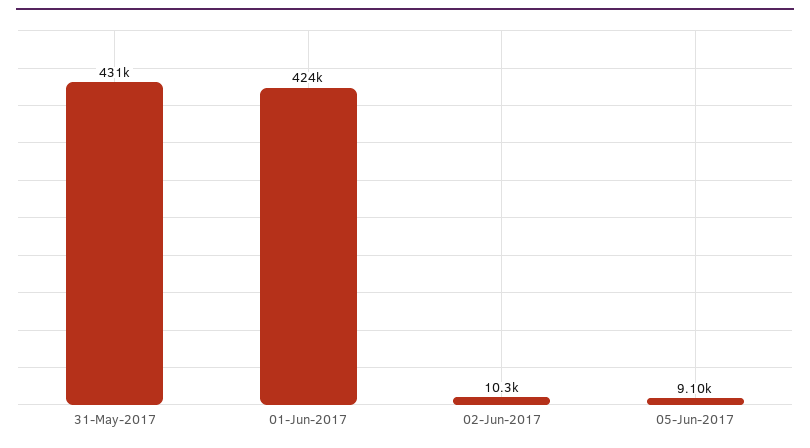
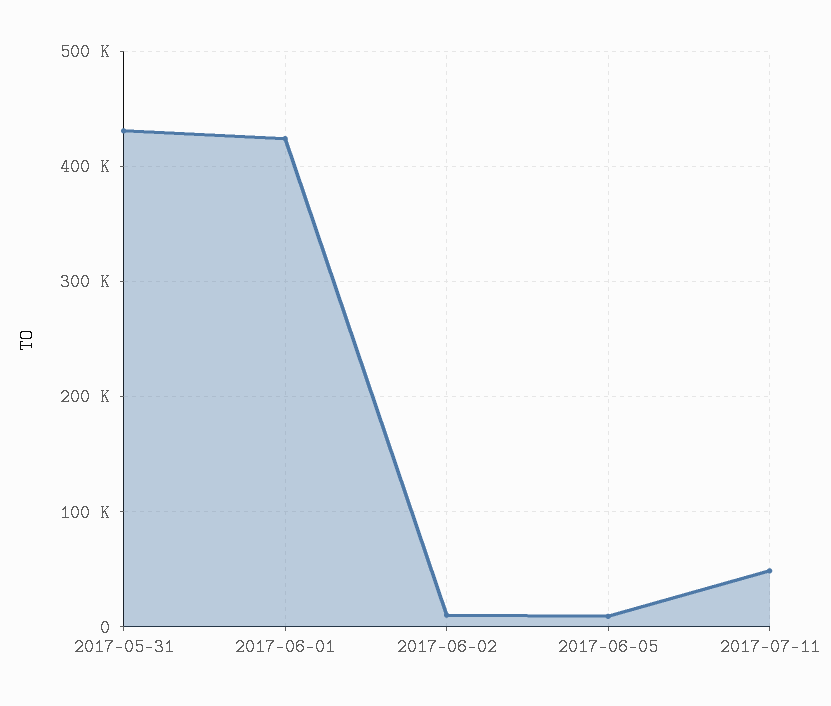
2017-07-11: none -> 50000

